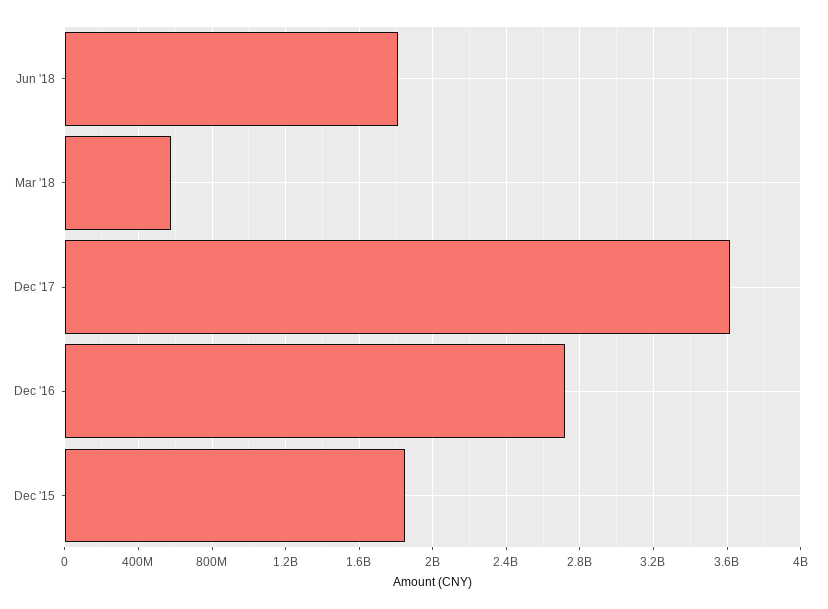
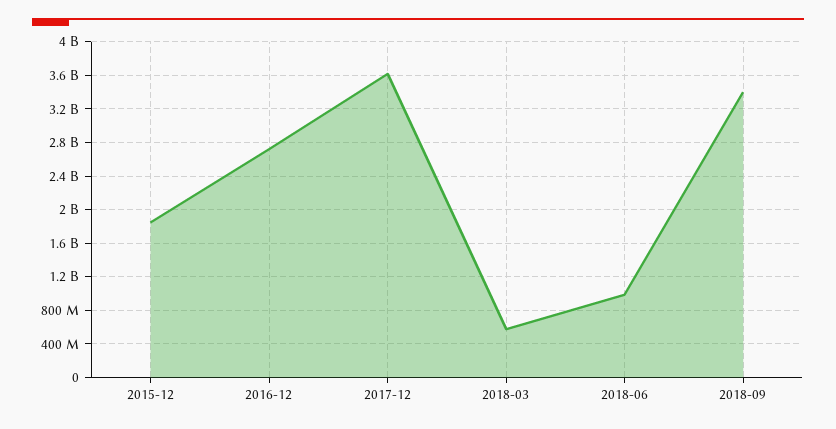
Jun '18: 1800000000 -> 1000000000
2018-09: none -> 3400000000

